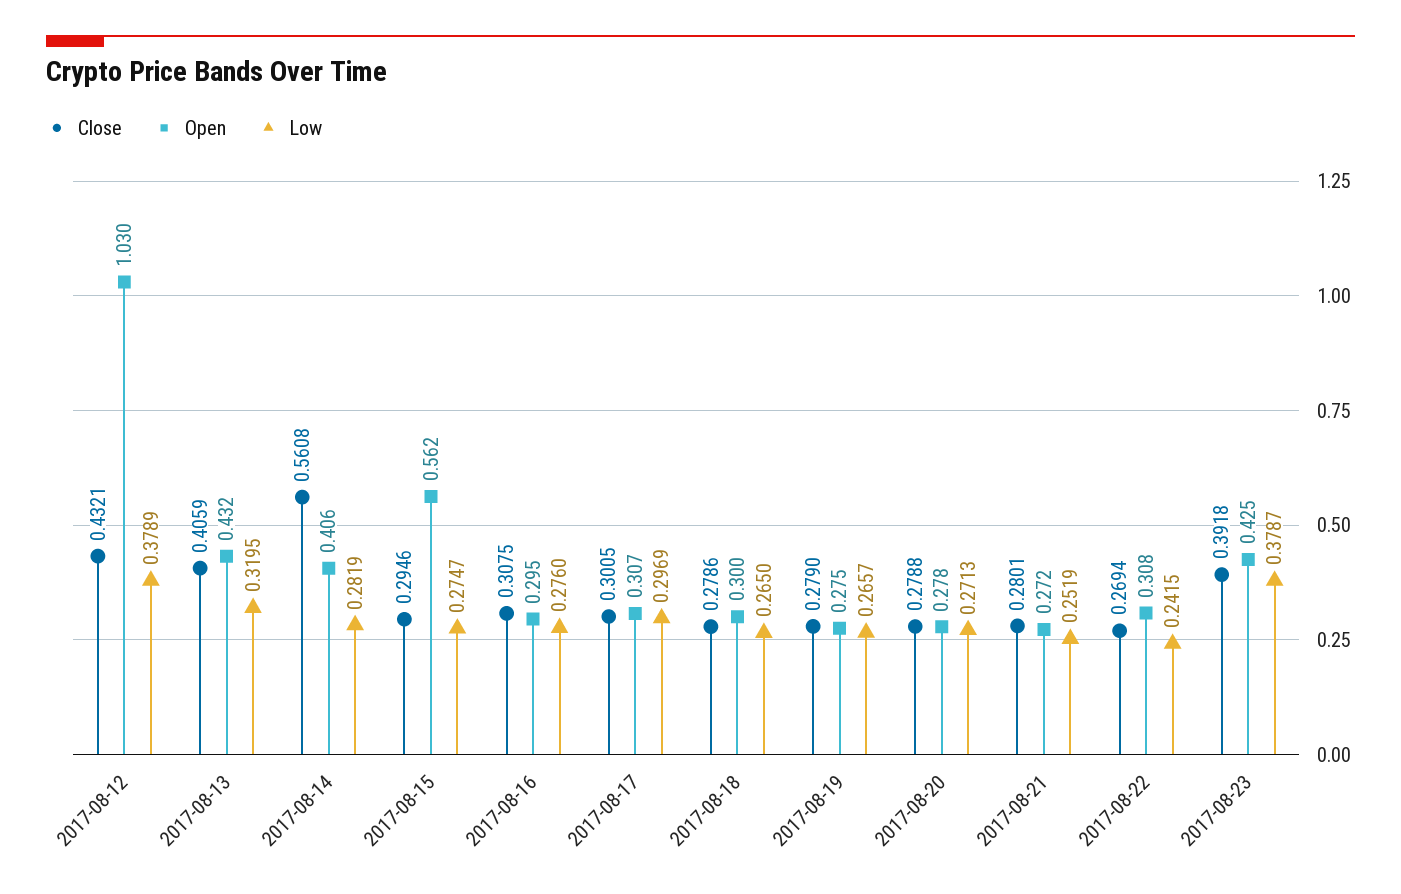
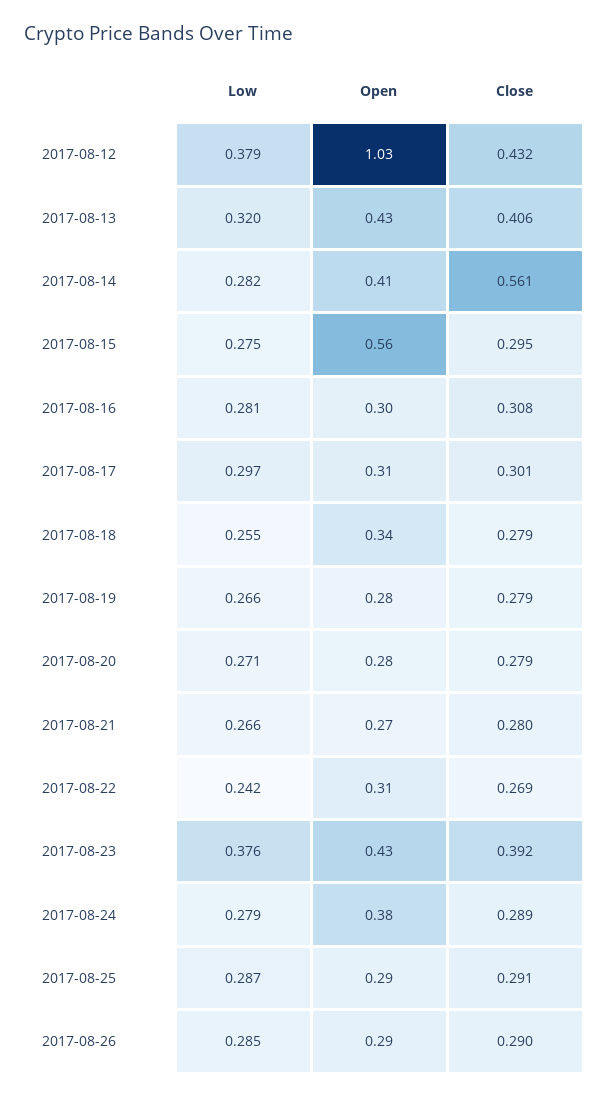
Low, 2017-08-16: 0.276 -> 0.281
Open, 2017-08-18: 0.3 -> 0.34
Low, 2017-08-18: 0.265 -> 0.255
Low, 2017-08-21: 0.2519 -> 0.266
Low, 2017-08-23: 0.3787 -> 0.376
Low, 2017-08-24: none -> 0.279
Open, 2017-08-24: none -> 0.38
Close, 2017-08-24: none -> 0.289
Low, 2017-08-25: none -> 0.287
Open, 2017-08-25: none -> 0.29
Close, 2017-08-25: none -> 0.291
Low, 2017-08-26: none -> 0.285
Open, 2017-08-26: none -> 0.29
Close, 2017-08-26: none -> 0.29

